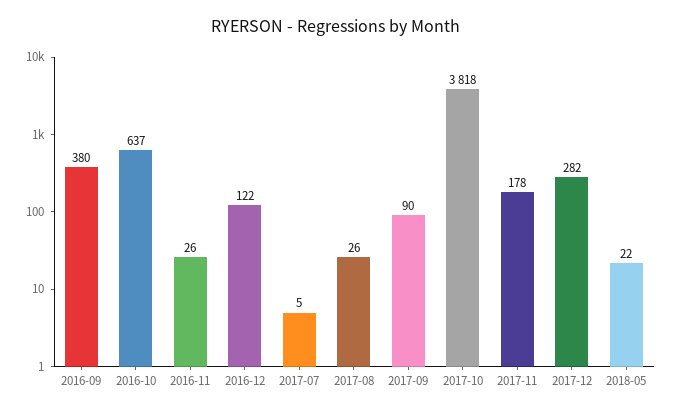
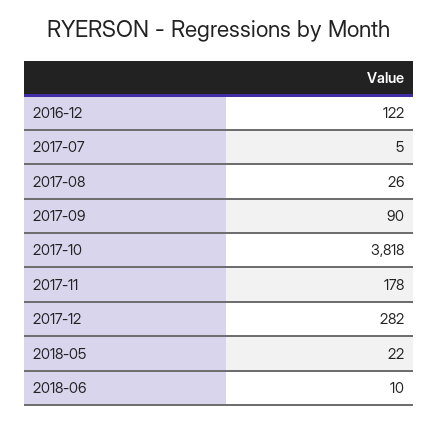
2016-09: 380 -> none
2016-10: 637 -> none
2016-11: 26 -> none
2018-06: none -> 10

